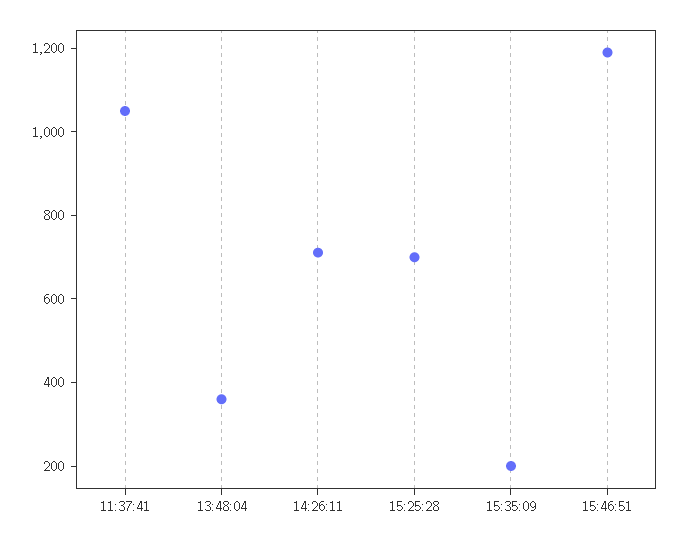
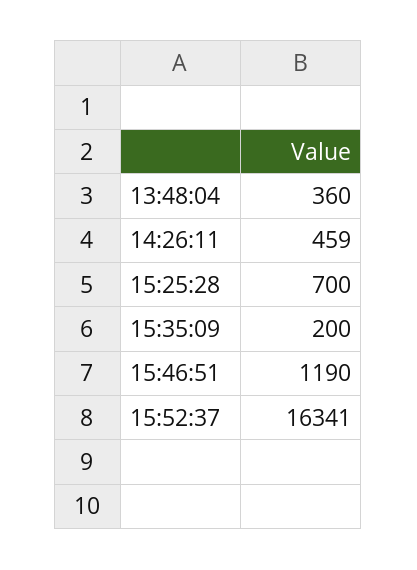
11:37:41: 1050 -> none
14:26:11: 700 -> 459
15:52:37: none -> 16341

